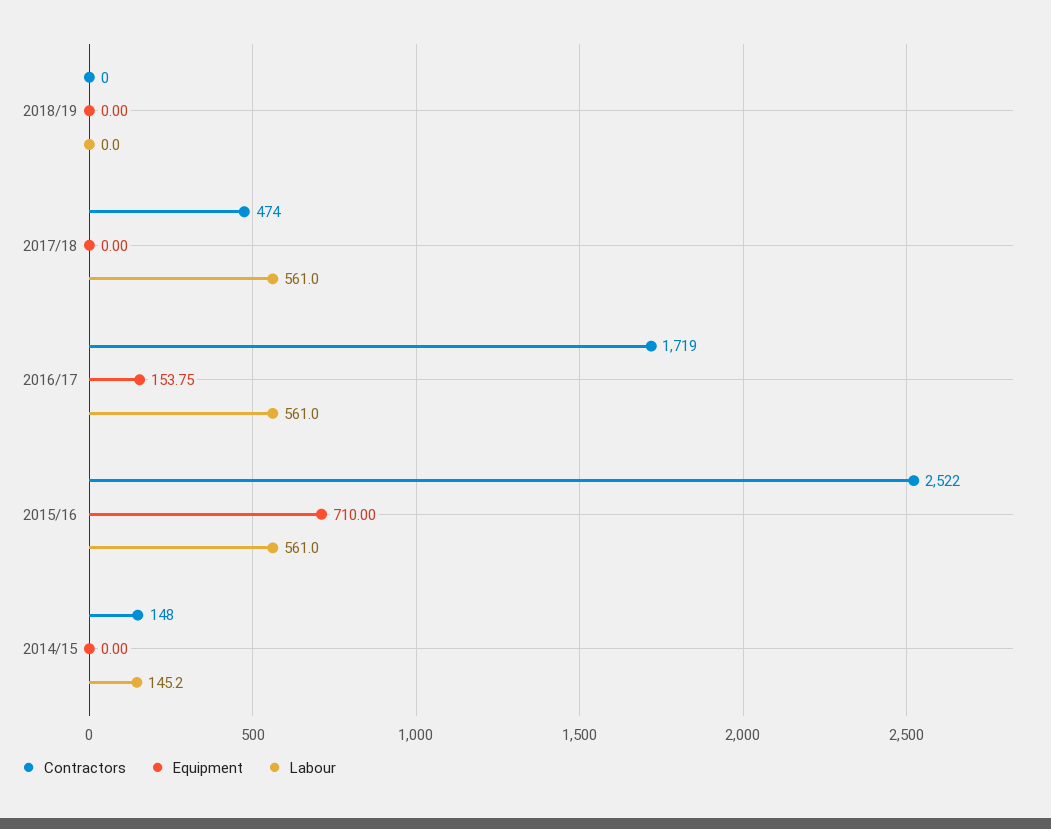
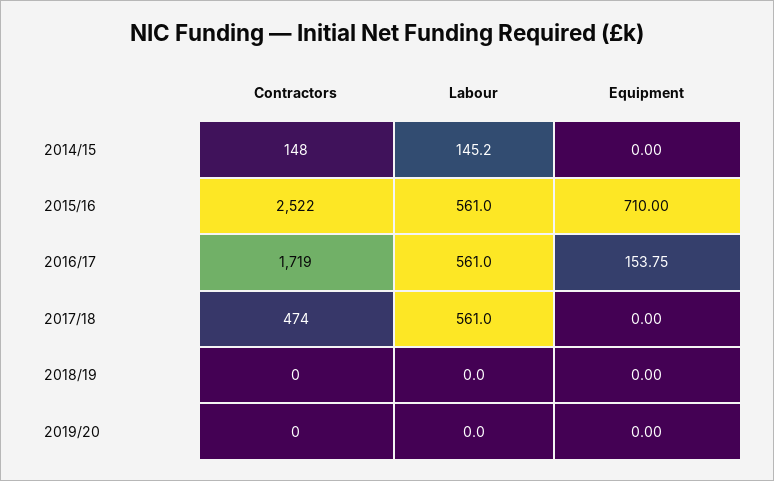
Contractors, 2019/20: none -> 0
Labour, 2019/20: none -> 0
Equipment, 2019/20: none -> 0

